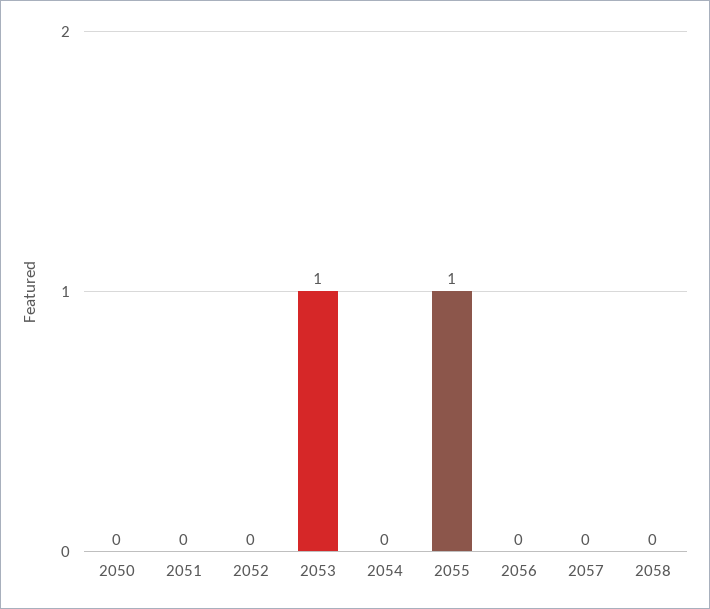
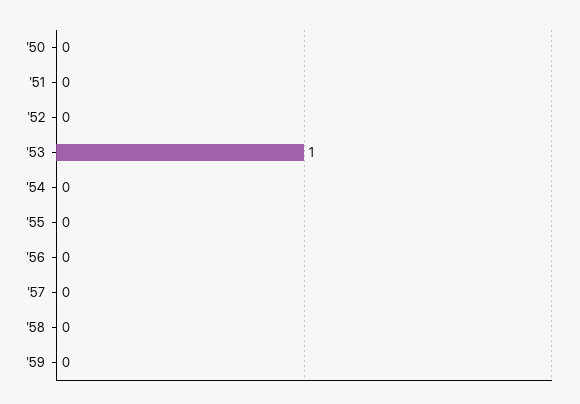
2055: 1 -> 0
'59: none -> 0

